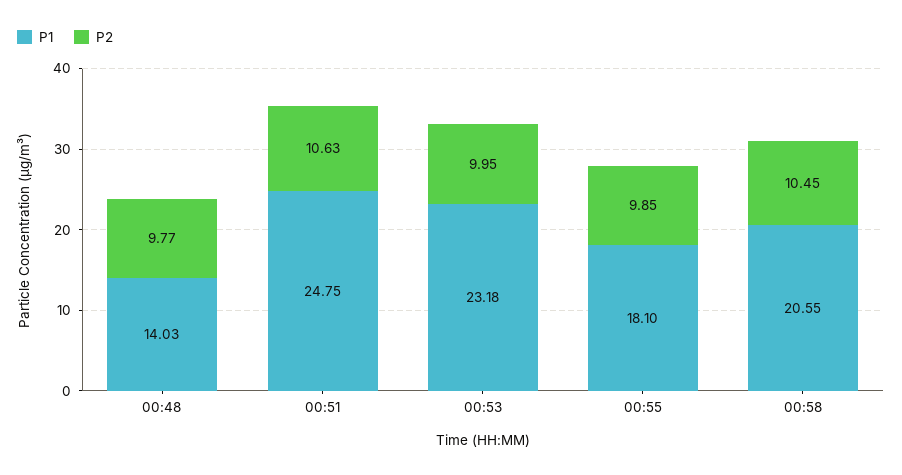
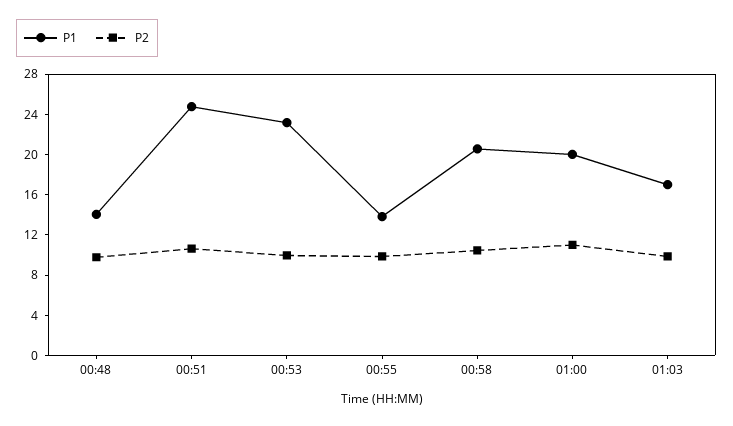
P1, 00:55: 18.1 -> 14
P1, 01:00: none -> 20
P2, 01:00: none -> 11
P1, 01:03: none -> 17
P2, 01:03: none -> 10

